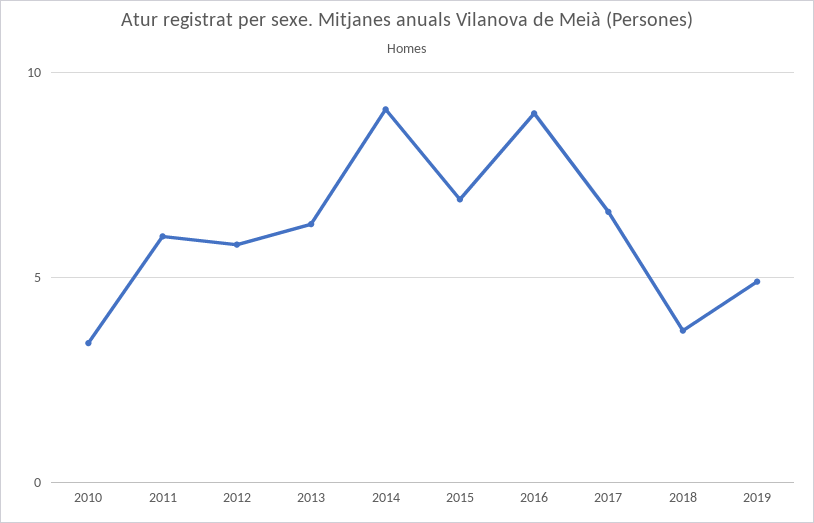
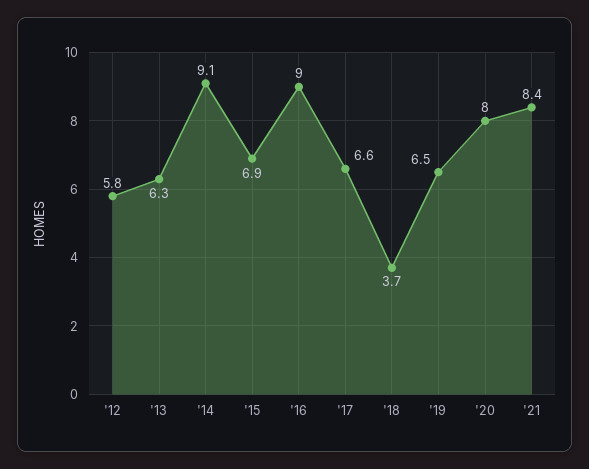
2010: 3.5 -> none
2011: 6 -> none
2019: 5 -> 6.5
'20: none -> 8
'21: none -> 8.4

